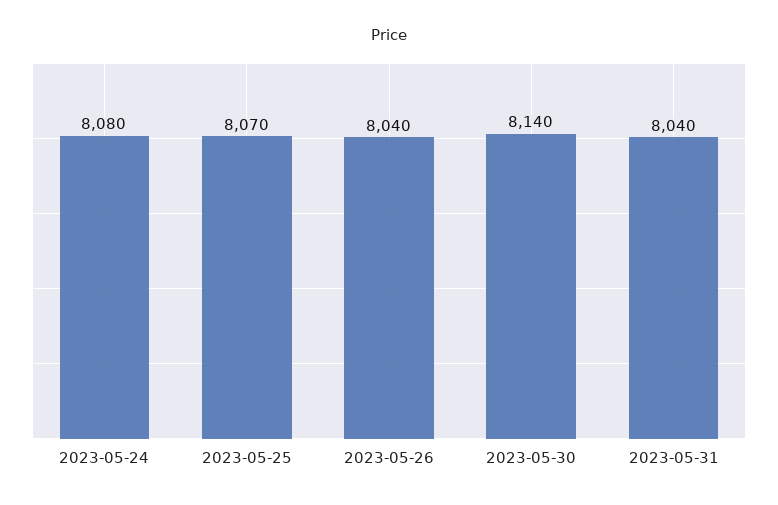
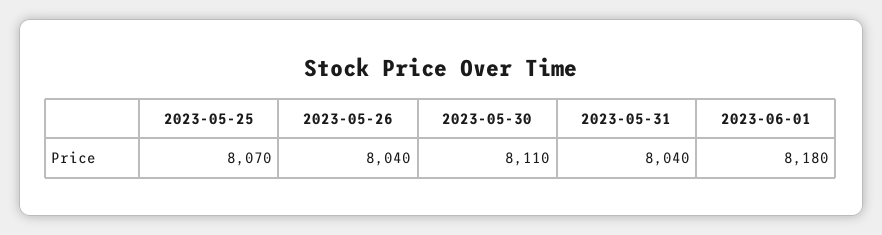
2023-05-24: 8080 -> none
2023-05-30: 8140 -> 8110
2023-06-01: none -> 8180

